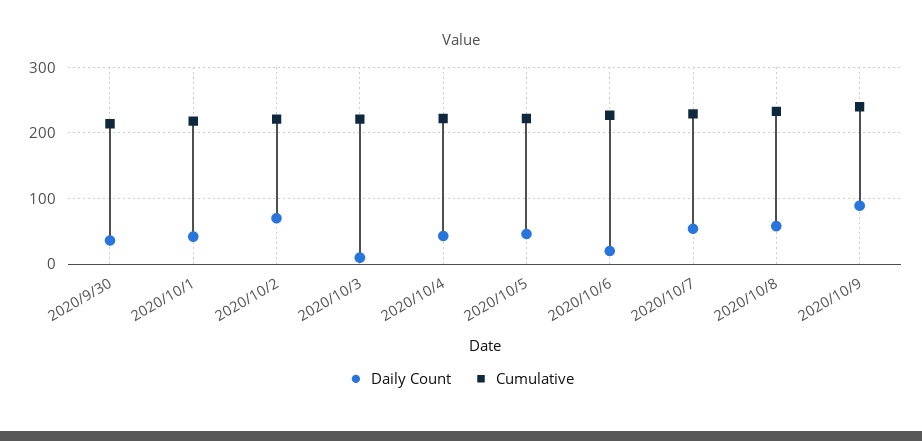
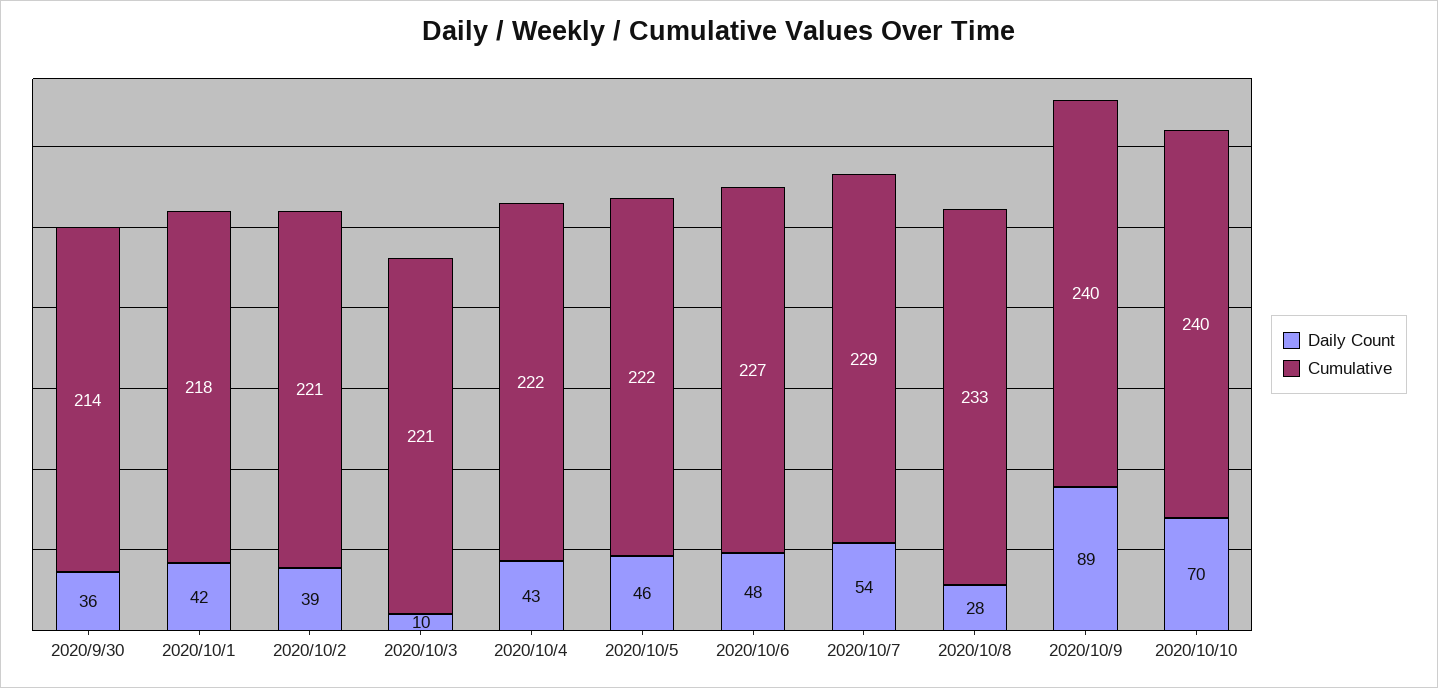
Daily Count, 2020/10/2: 70 -> 39
Daily Count, 2020/10/6: 20 -> 48
Daily Count, 2020/10/8: 60 -> 28
Daily Count, 2020/10/10: none -> 70
Cumulative, 2020/10/10: none -> 240

